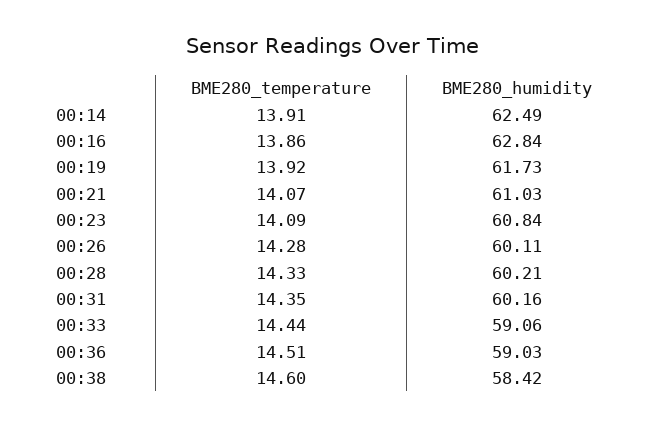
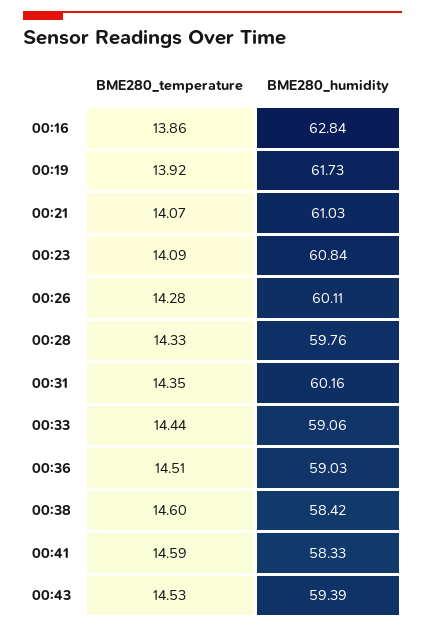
BME280_temperature, 00:14: 13.91 -> none
BME280_humidity, 00:14: 62.49 -> none
BME280_humidity, 00:28: 60.21 -> 59.76
BME280_temperature, 00:41: none -> 14.59
BME280_humidity, 00:41: none -> 58.33
BME280_temperature, 00:43: none -> 14.53
BME280_humidity, 00:43: none -> 59.39

